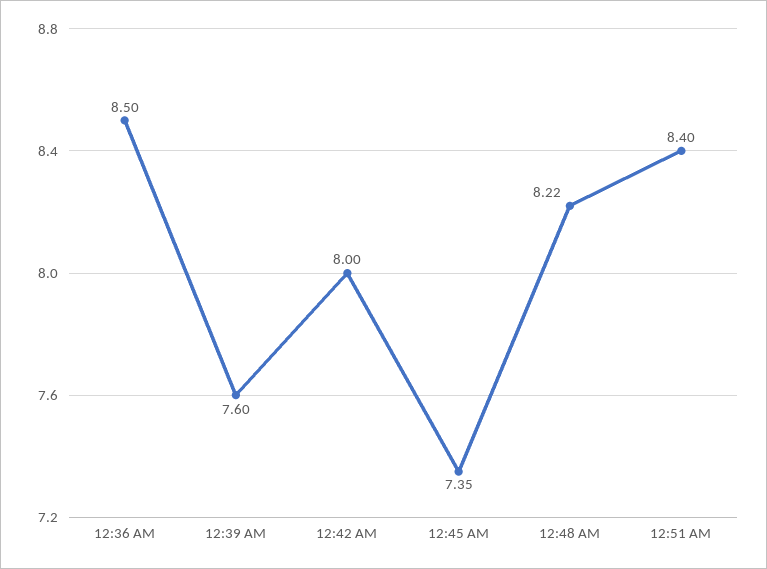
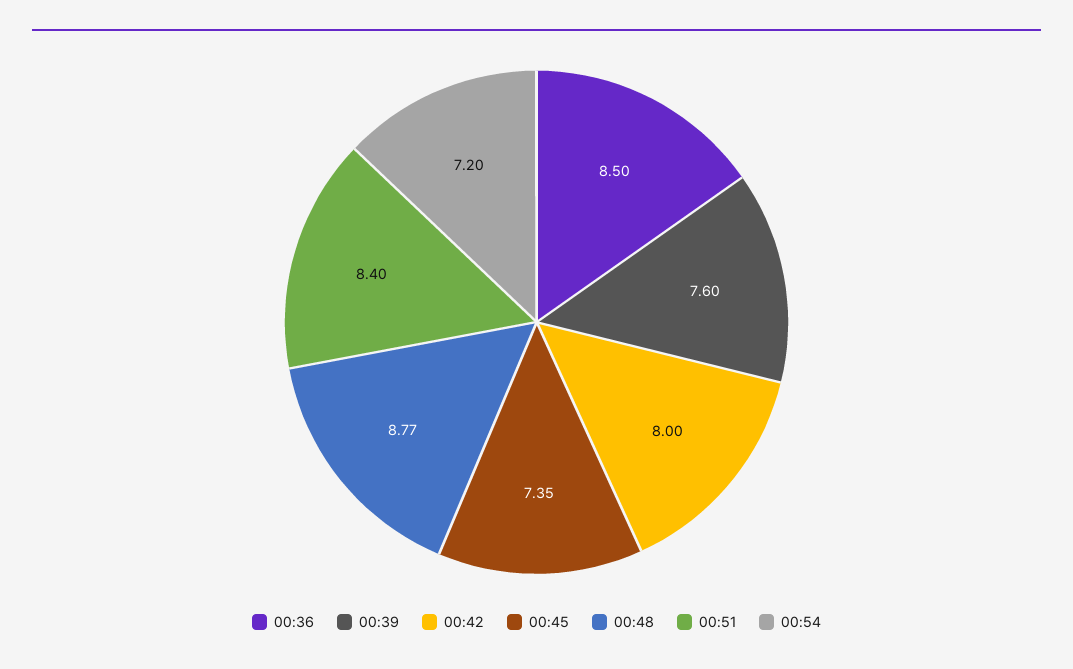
12:48 AM: 8.22 -> 8.77
00:54: none -> 7.2

